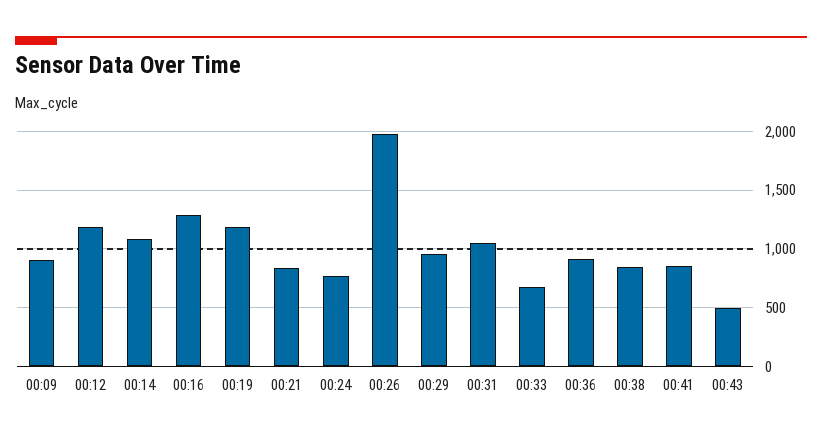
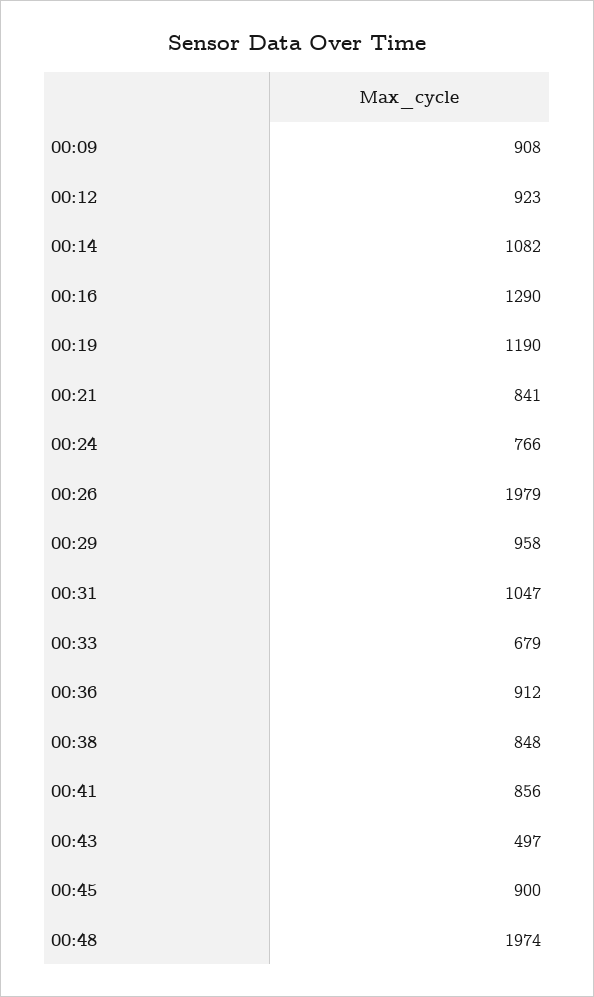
00:12: 1200 -> 923
00:45: none -> 900
00:48: none -> 1974

